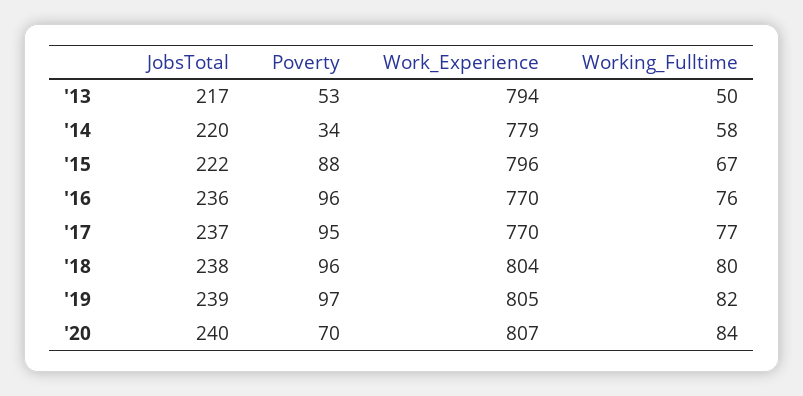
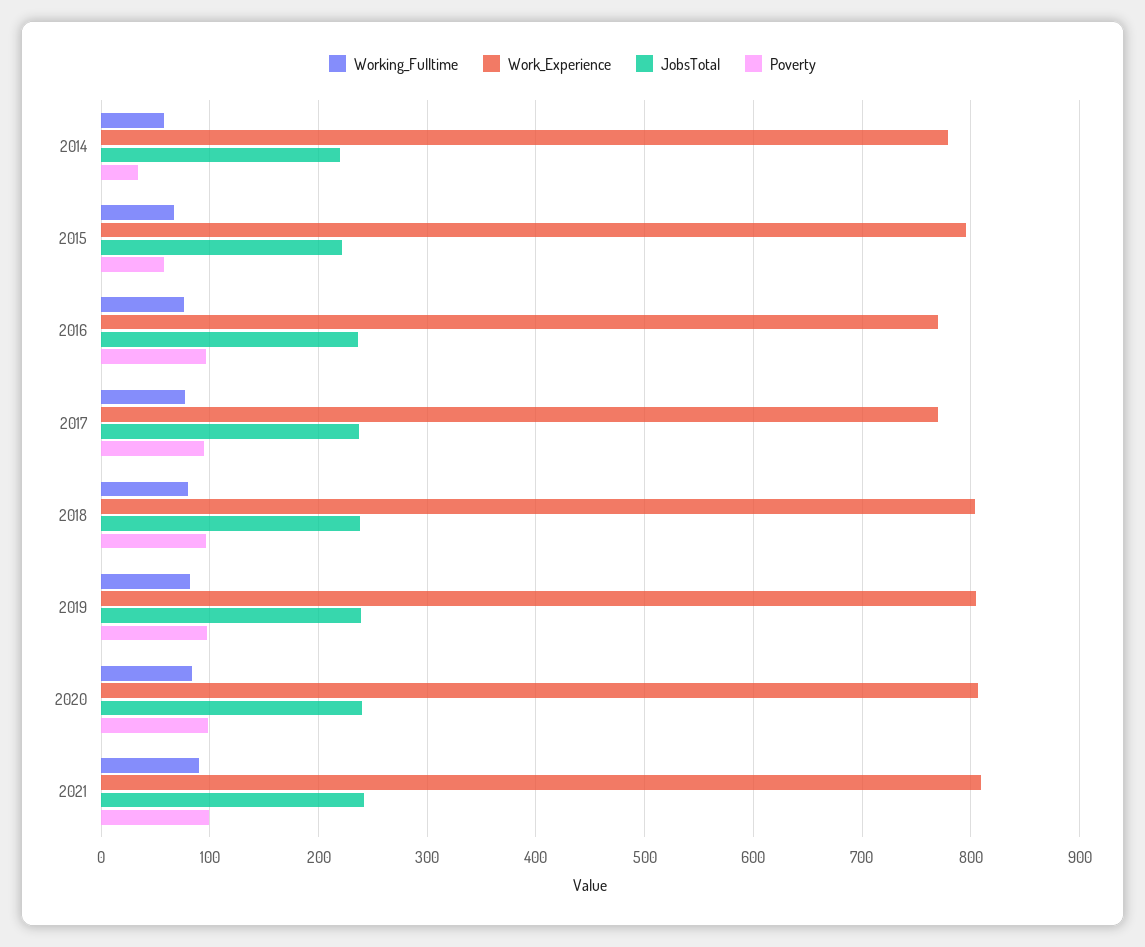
JobsTotal, '13: 217 -> none
Poverty, '13: 53 -> none
Work_Experience, '13: 794 -> none
Working_Fulltime, '13: 50 -> none
Poverty, '15: 88 -> 60
Poverty, '20: 70 -> 100
Working_Fulltime, 2021: none -> 90
Work_Experience, 2021: none -> 810
JobsTotal, 2021: none -> 240
Poverty, 2021: none -> 100

